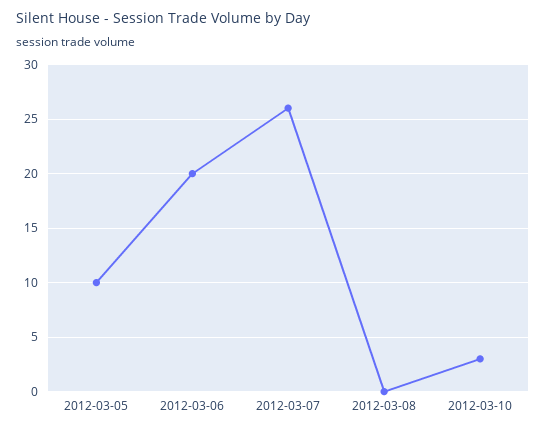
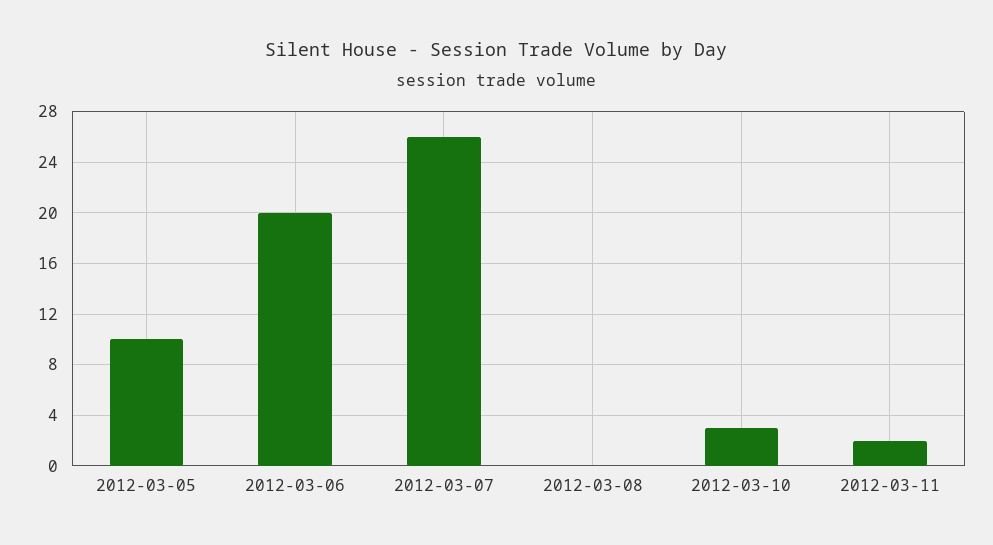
2012-03-11: none -> 2

